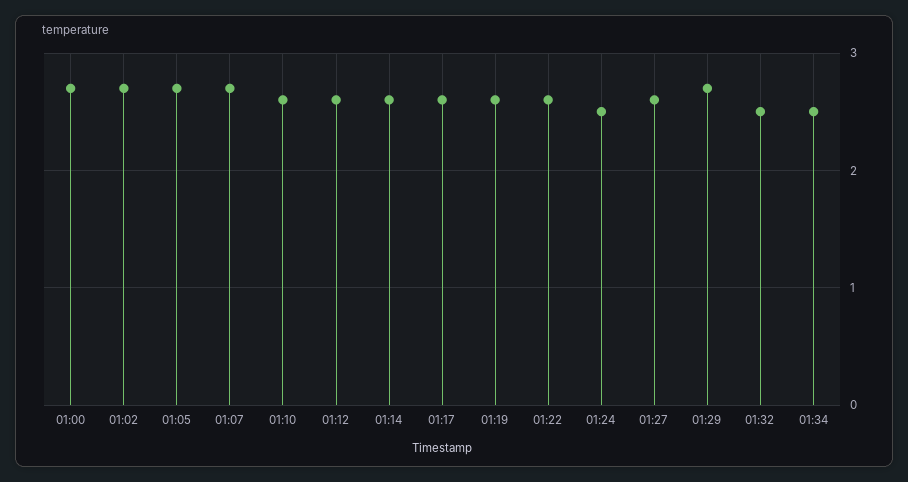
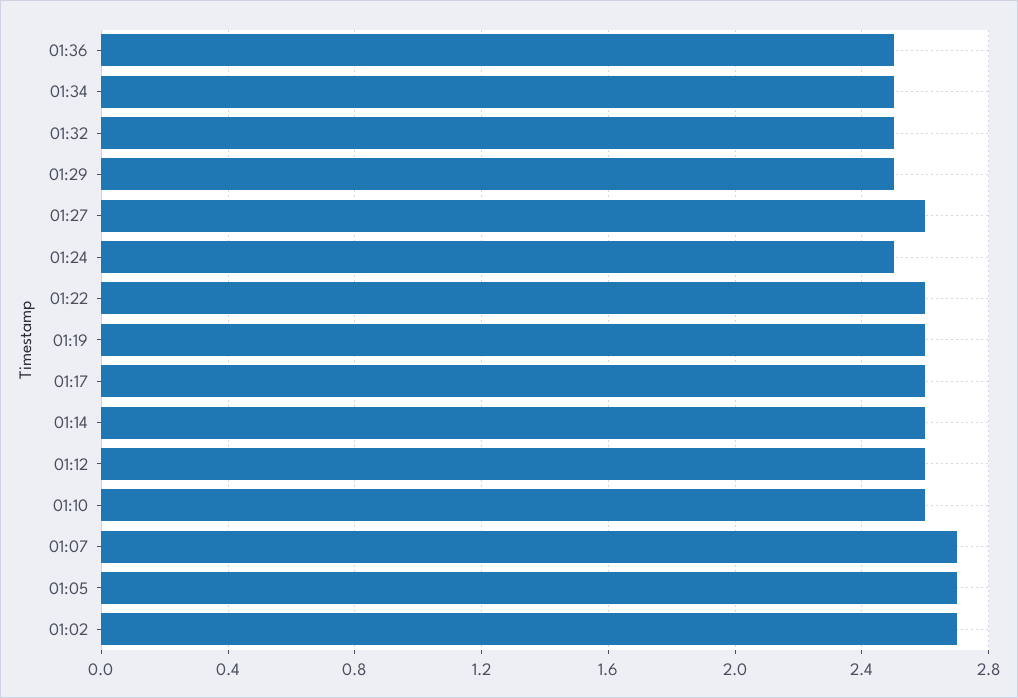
01:00: 2.7 -> none
01:29: 2.7 -> 2.5
01:36: none -> 2.5

